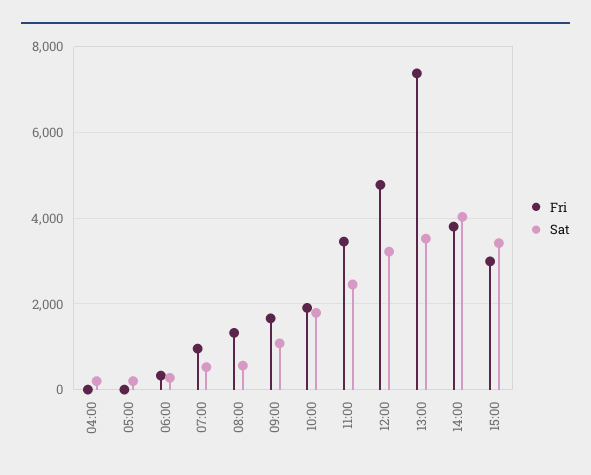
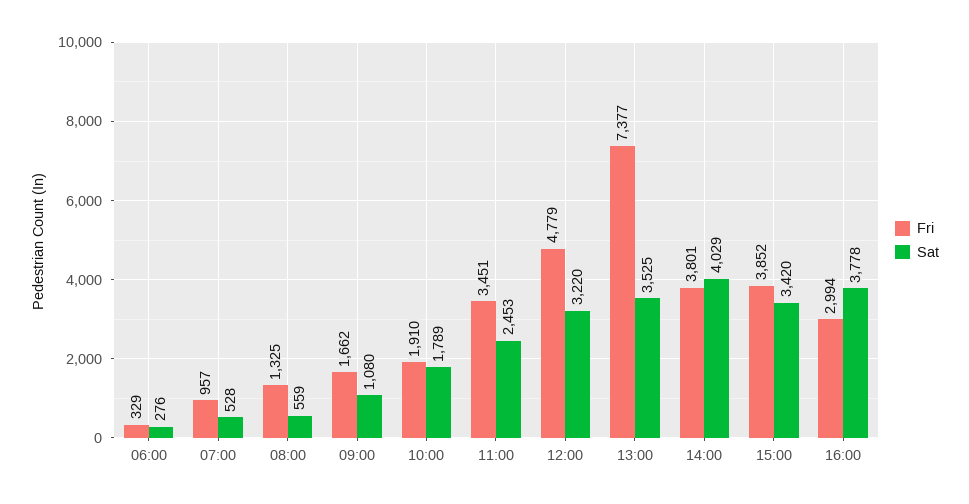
Fri, 04:00: 0 -> none
Sat, 04:00: 200 -> none
Fri, 05:00: 0 -> none
Sat, 05:00: 200 -> none
Fri, 15:00: 3000 -> 3852
Fri, 16:00: none -> 2994
Sat, 16:00: none -> 3778

